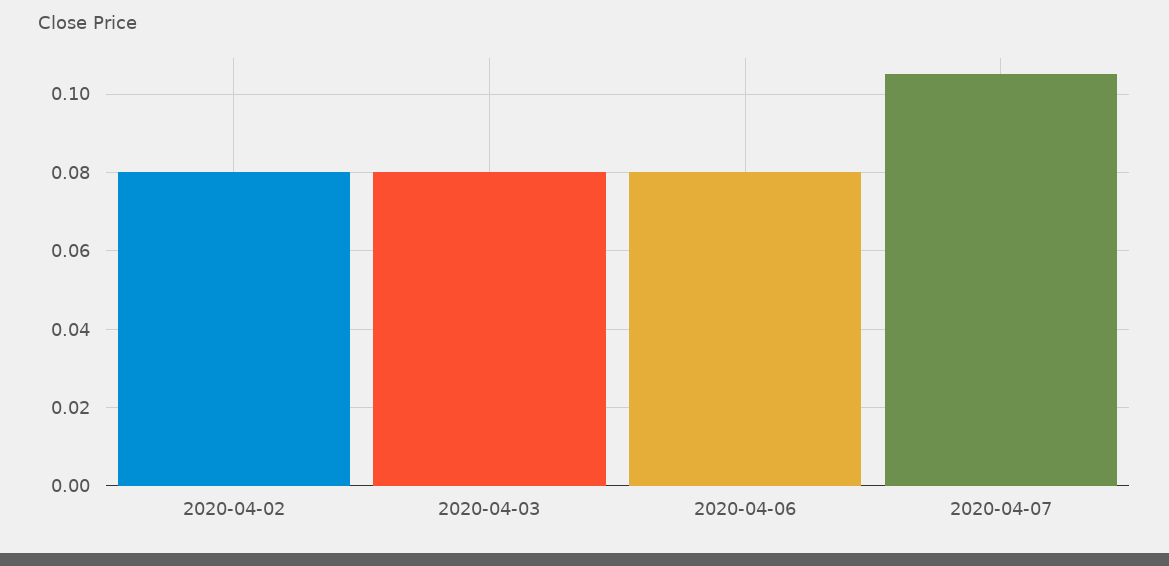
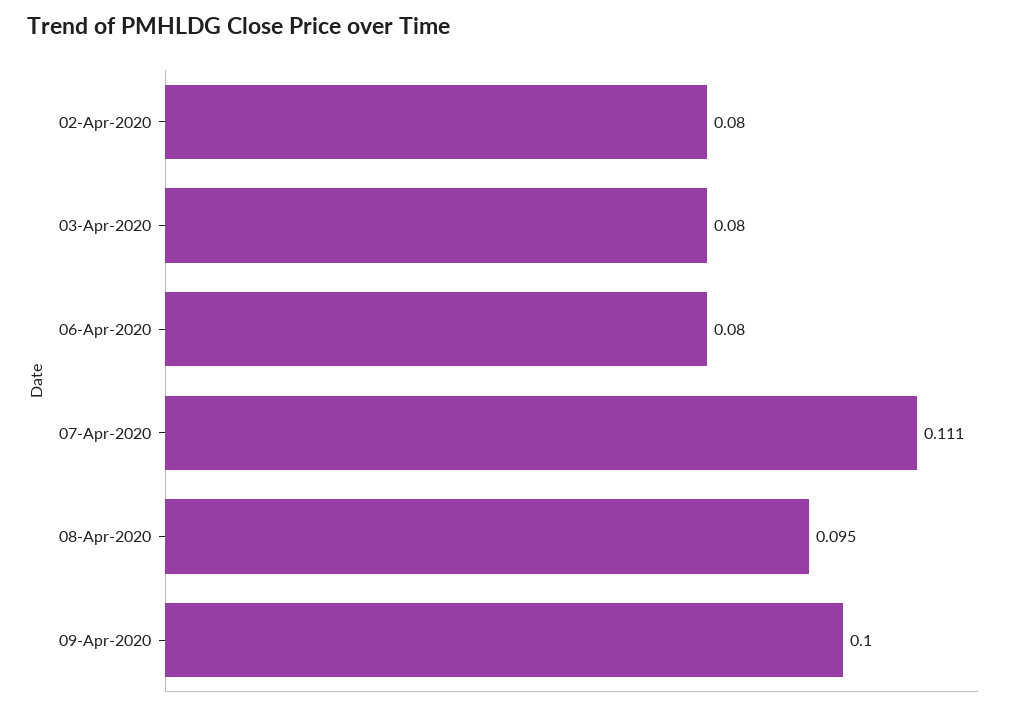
2020-04-07: 0.105 -> 0.111
08-Apr-2020: none -> 0.095
09-Apr-2020: none -> 0.1

